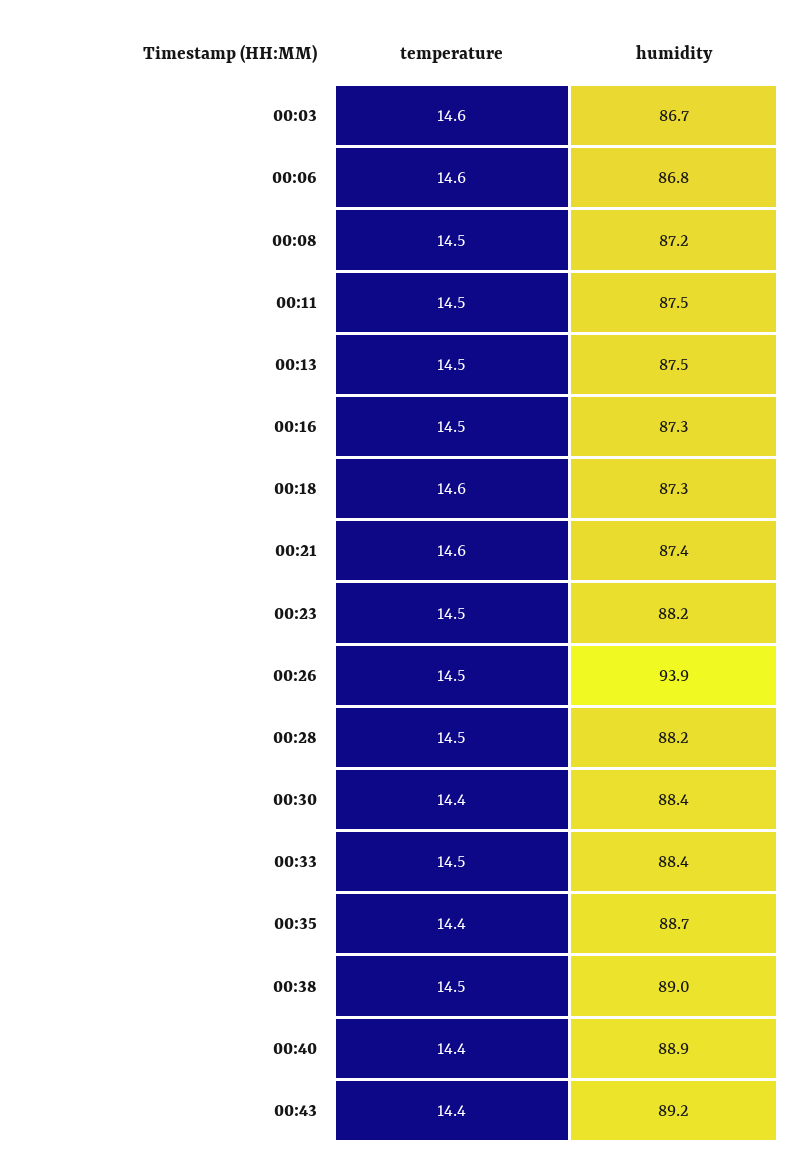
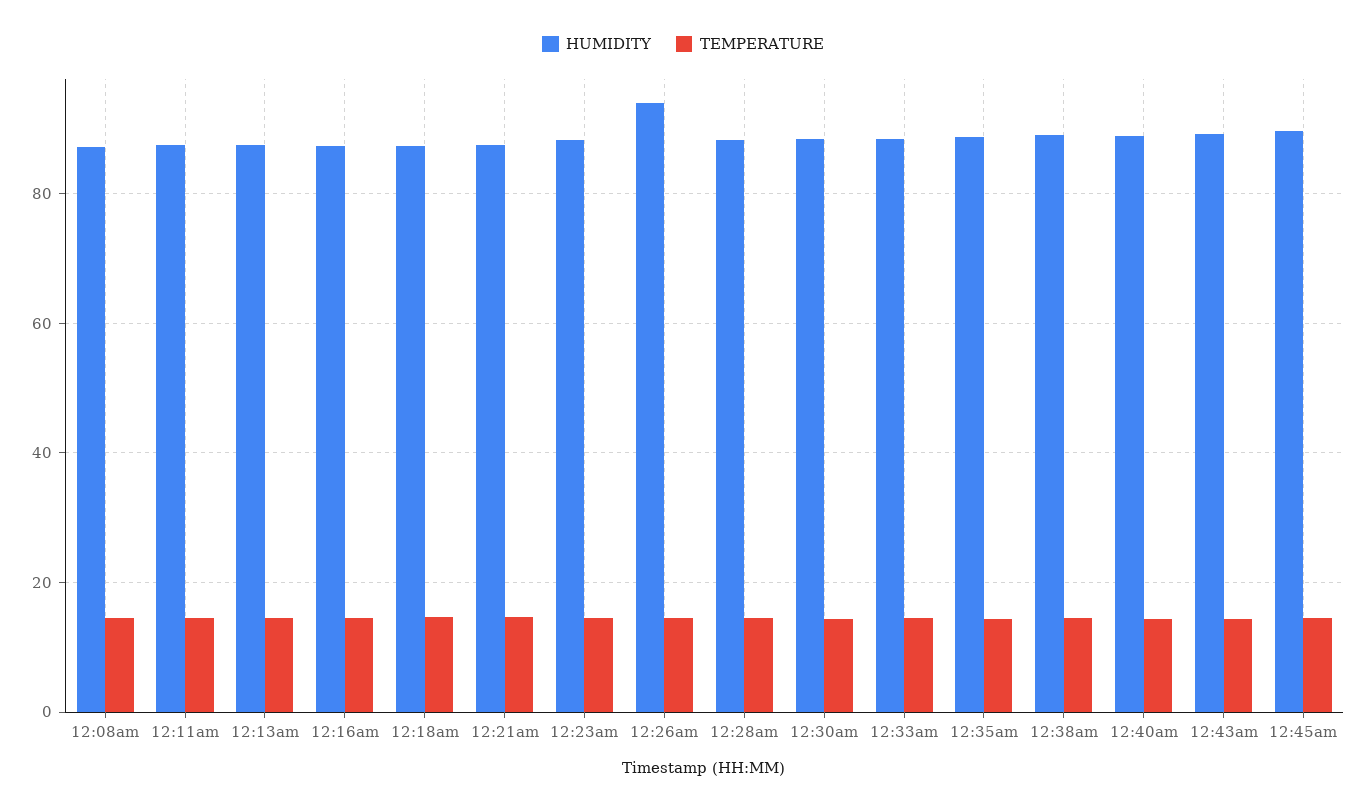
temperature, 00:03: 14.6 -> none
humidity, 00:03: 86.7 -> none
temperature, 00:06: 14.6 -> none
humidity, 00:06: 86.8 -> none
humidity, 12:45am: none -> 90
temperature, 12:45am: none -> 14

